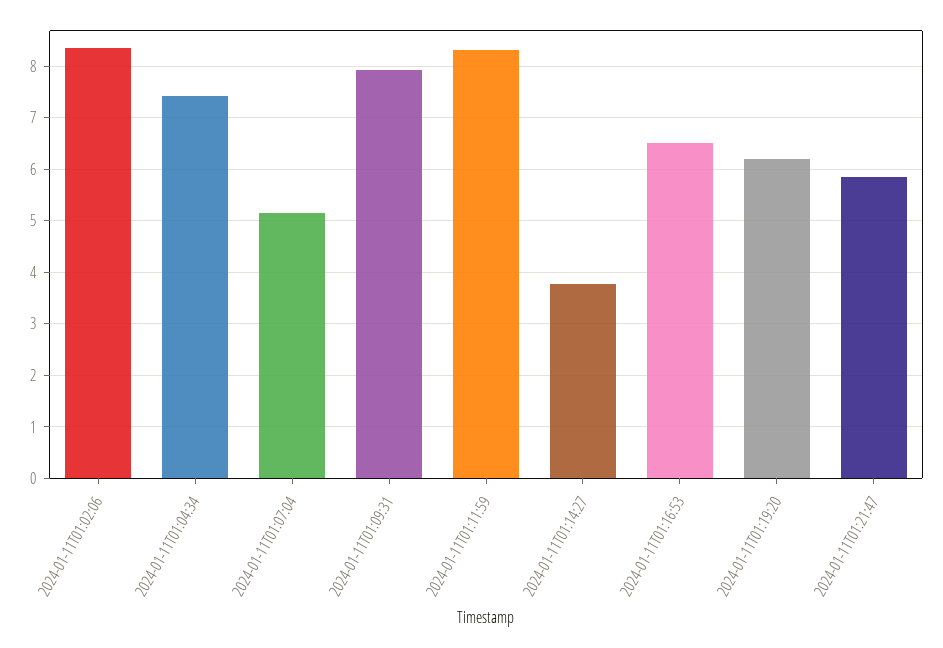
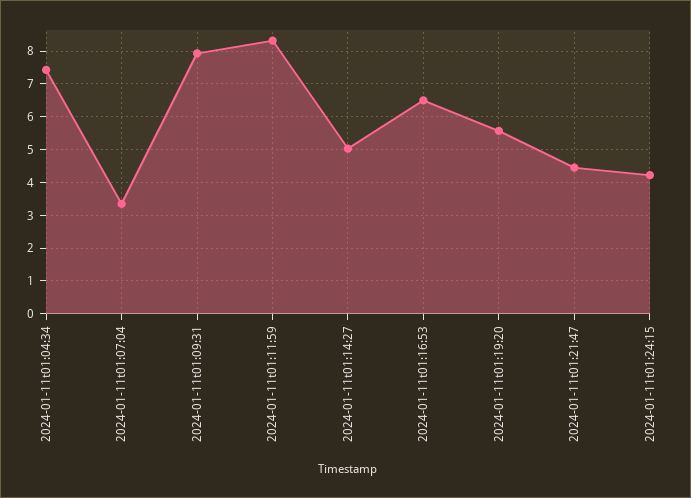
2024-01-11T01:02:06: 8.4 -> none
2024-01-11T01:07:04: 5.2 -> 3.4
2024-01-11T01:14:27: 3.8 -> 5
2024-01-11T01:19:20: 6.2 -> 5.6
2024-01-11T01:21:47: 5.8 -> 4.4
2024-01-11t01:24:15: none -> 4.2

